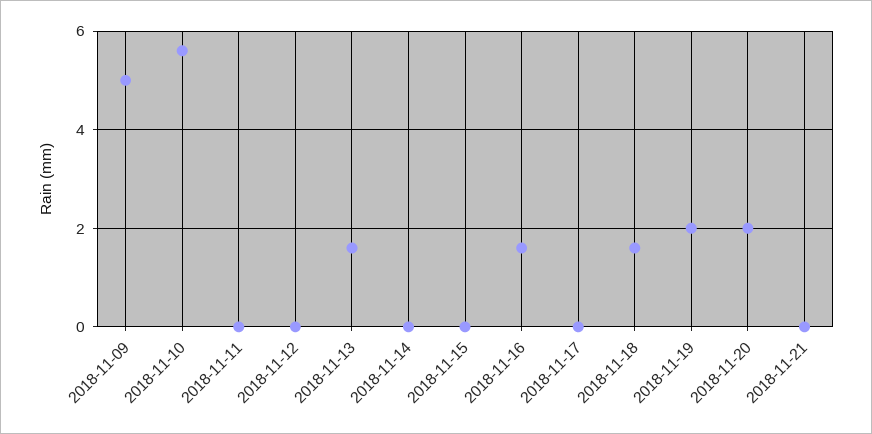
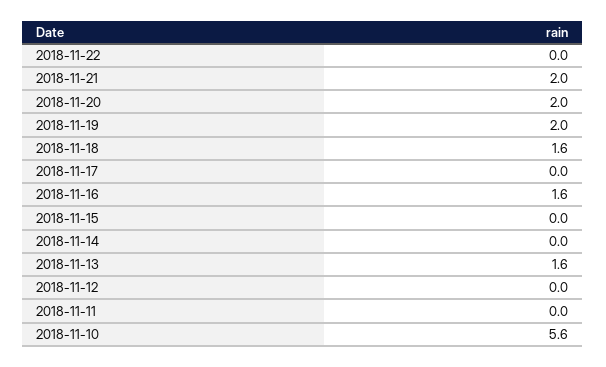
2018-11-09: 5 -> none
2018-11-21: 0 -> 2
2018-11-22: none -> 0

